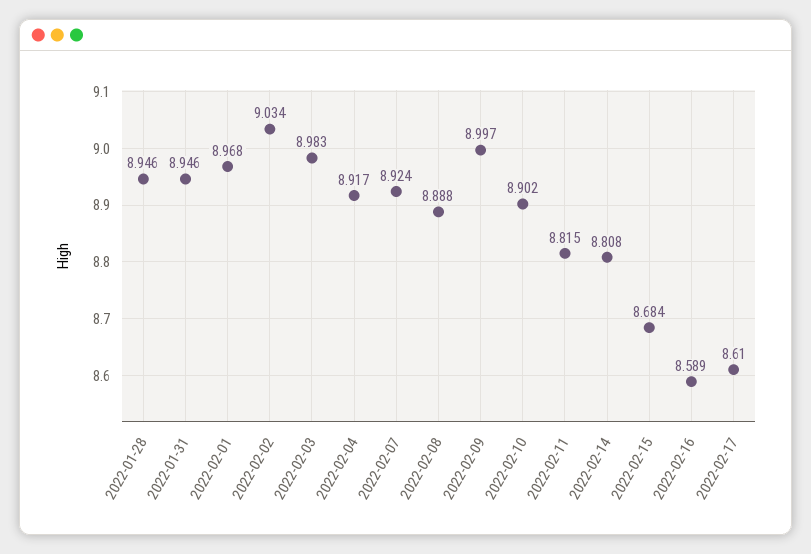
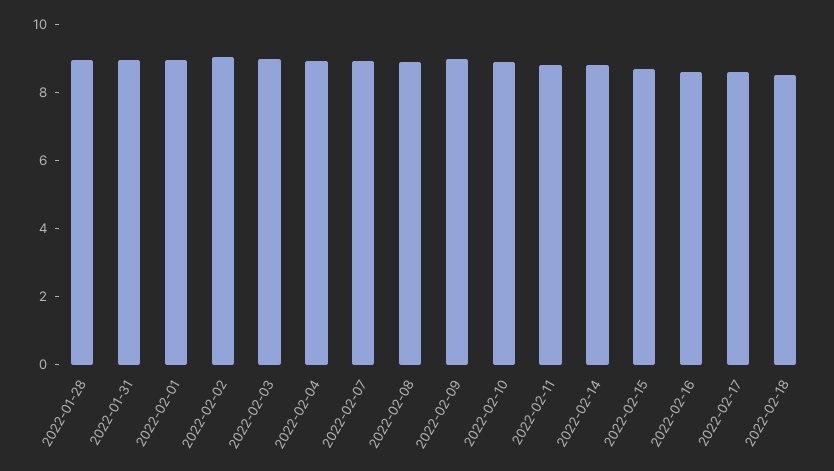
2022-02-18: none -> 8.5

